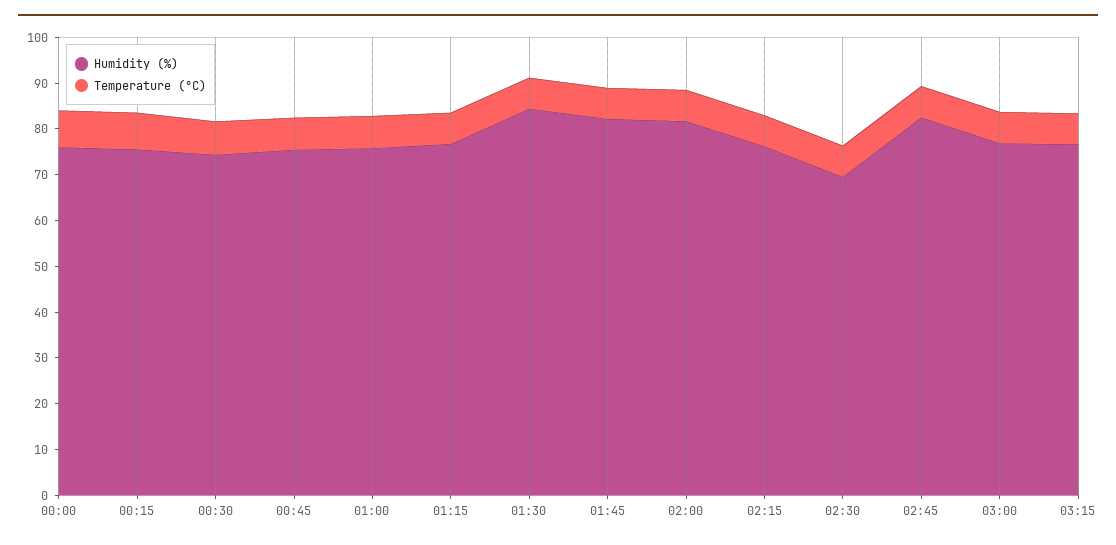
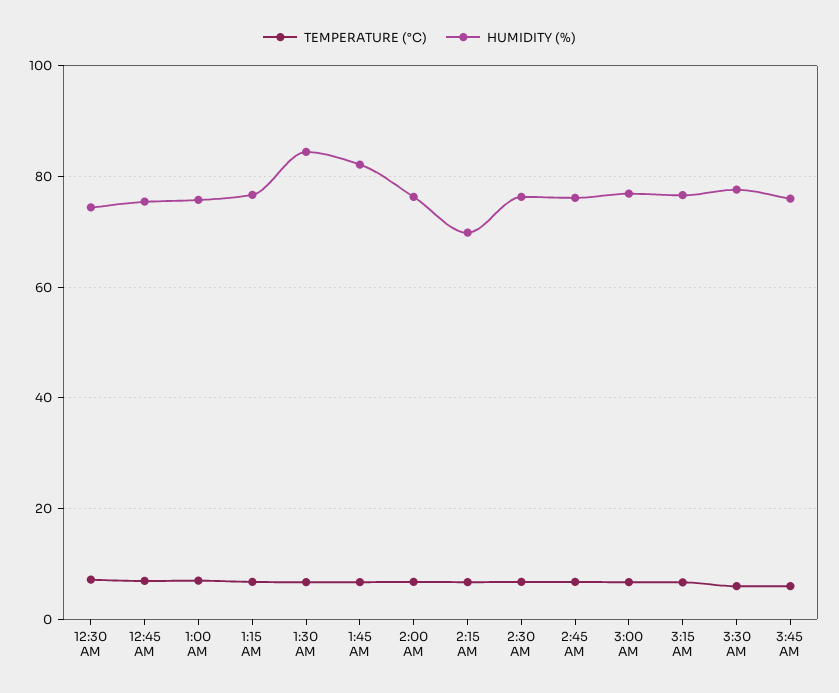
Humidity (%), 00:00: 76 -> none
Temperature (°C), 00:00: 8 -> none
Humidity (%), 00:15: 76 -> none
Temperature (°C), 00:15: 8 -> none
Humidity (%), 02:00: 82 -> 76
Humidity (%), 02:15: 76 -> 70
Humidity (%), 02:30: 70 -> 76
Humidity (%), 02:45: 82 -> 76
Temperature (°C), 3:30 AM: none -> 6
Humidity (%), 3:30 AM: none -> 78
Temperature (°C), 3:45 AM: none -> 6
Humidity (%), 3:45 AM: none -> 76

